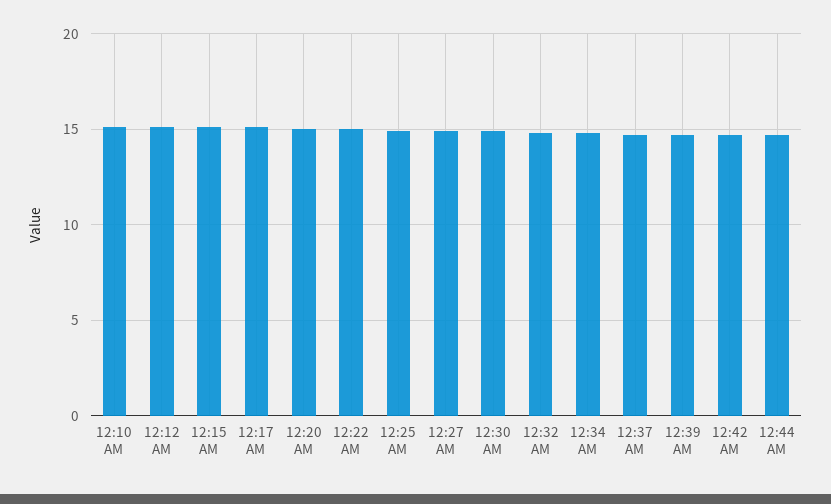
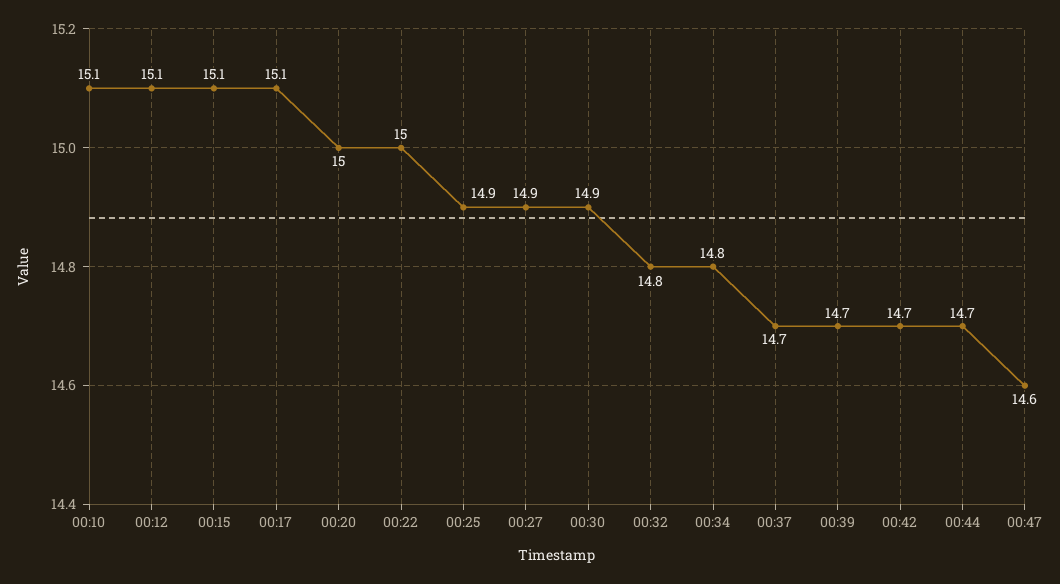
00:47: none -> 14.6

